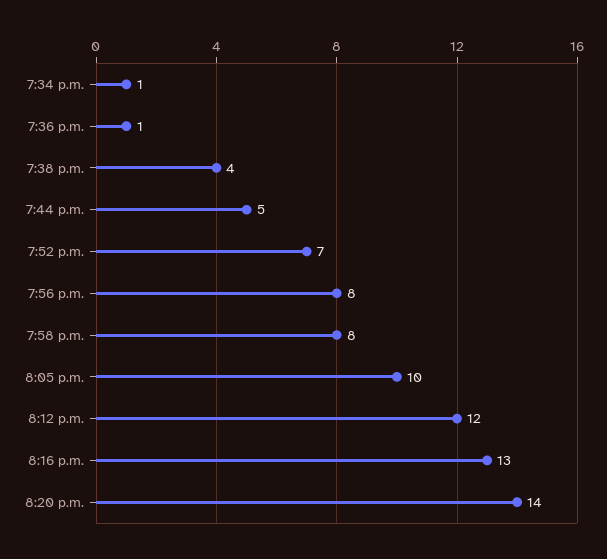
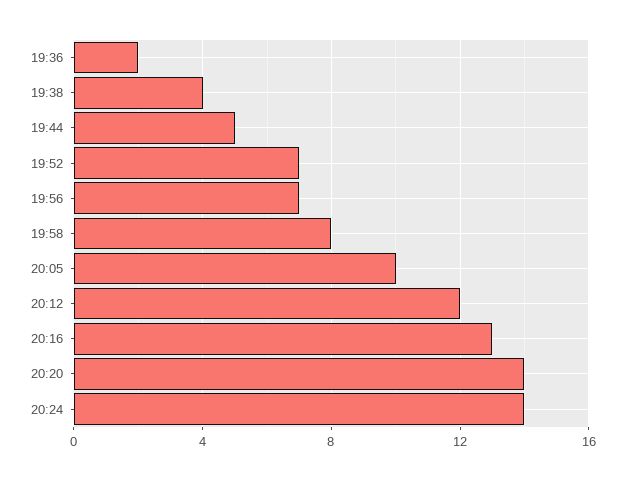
7:34 p.m.: 1 -> none
7:36 p.m.: 1 -> 2
7:56 p.m.: 8 -> 7
20:24: none -> 14

